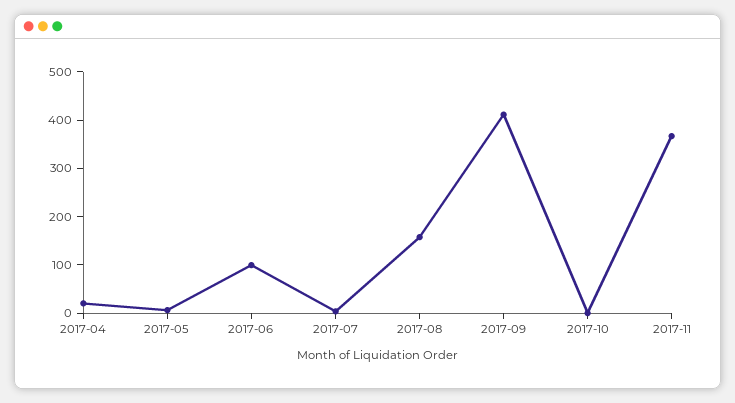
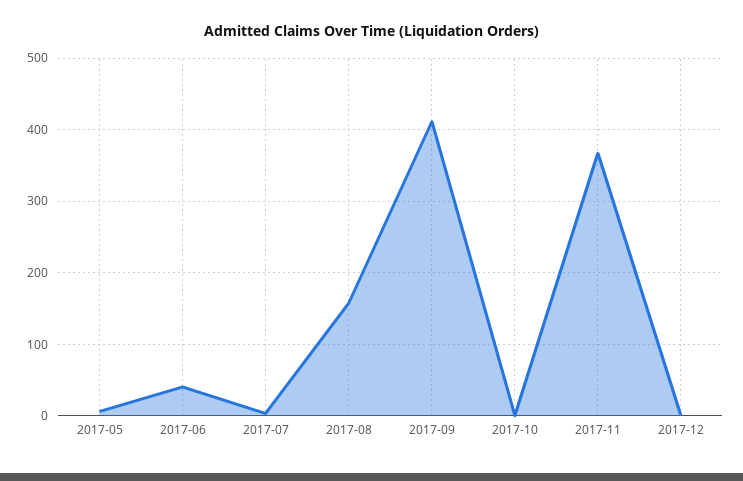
2017-04: 20 -> none
2017-06: 100 -> 40
2017-12: none -> 0

